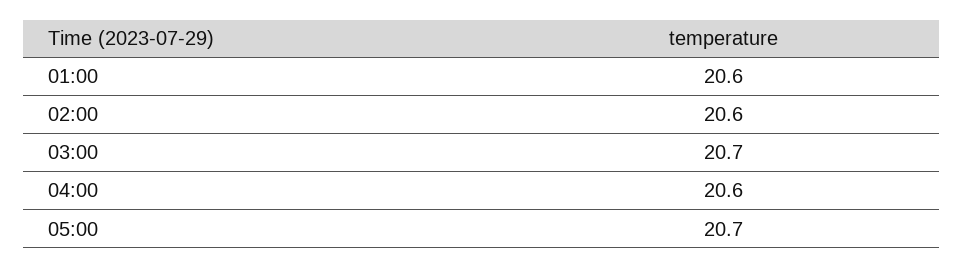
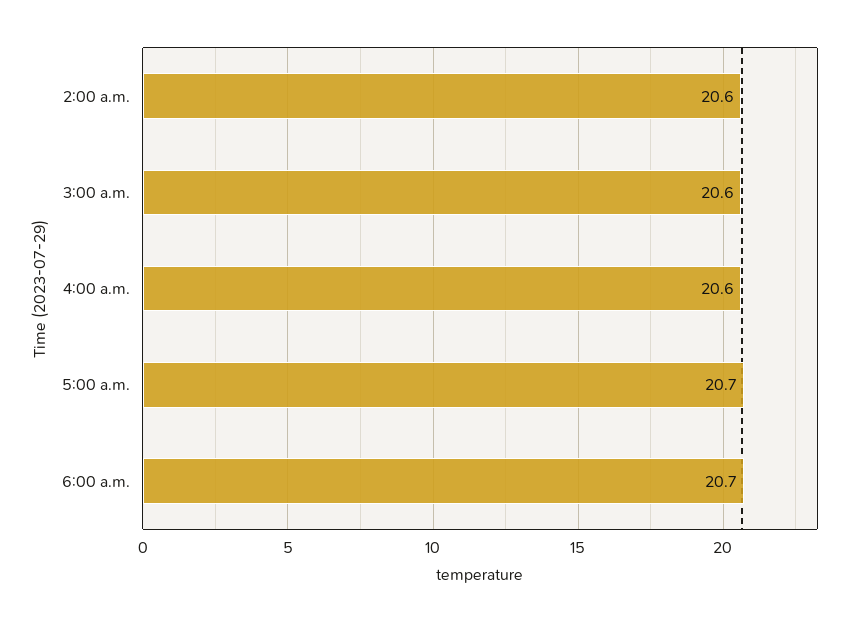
01:00: 20.6 -> none
03:00: 20.7 -> 20.6
6:00 a.m.: none -> 20.7

